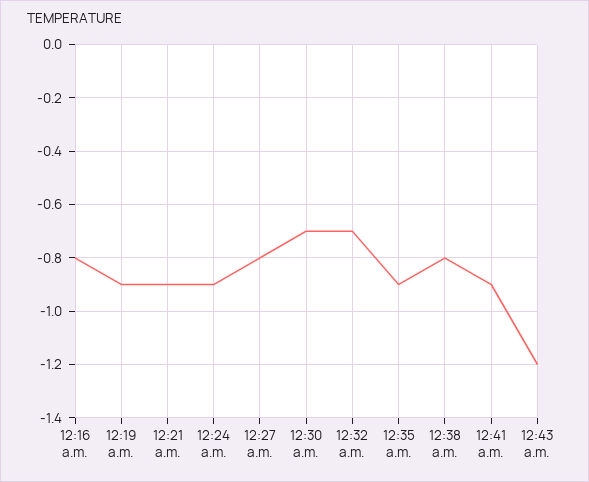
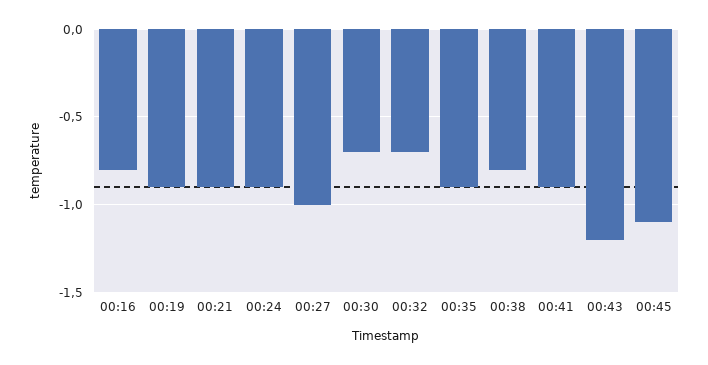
12:27 a.m.: -0.8 -> -1
00:45: none -> -1.1

